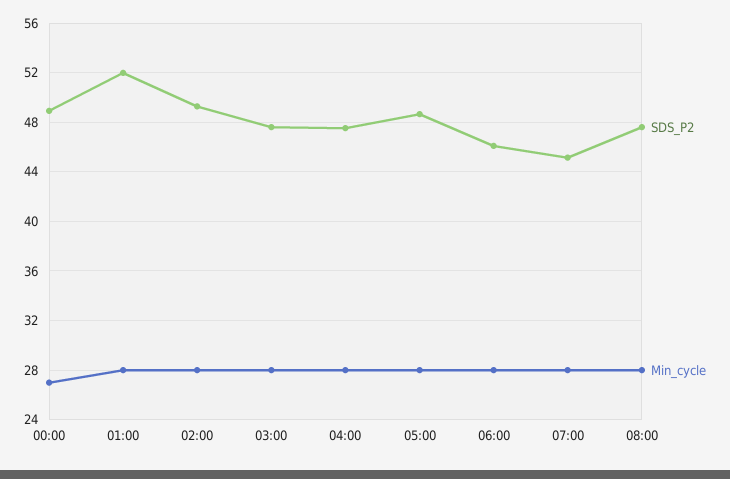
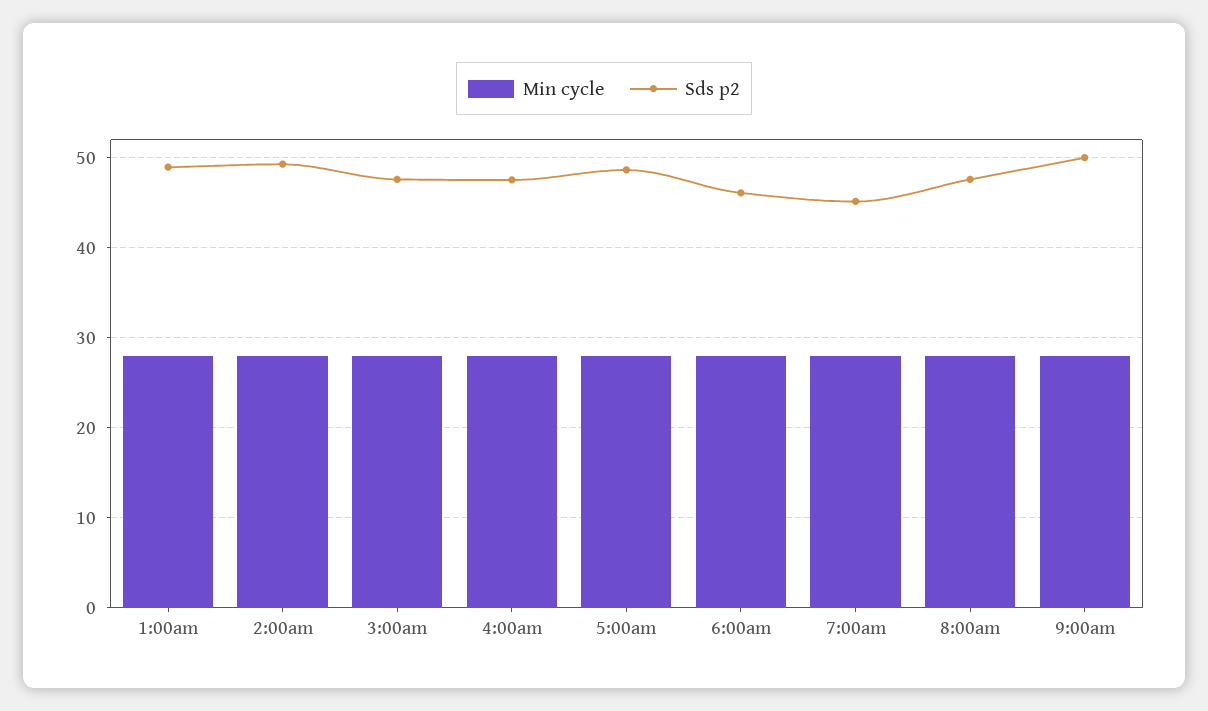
SDS_P2, 00:00: 49 -> none
Min_cycle, 00:00: 27 -> none
SDS_P2, 01:00: 52 -> 49
Min_cycle, 9:00am: none -> 28
SDS_P2, 9:00am: none -> 50

